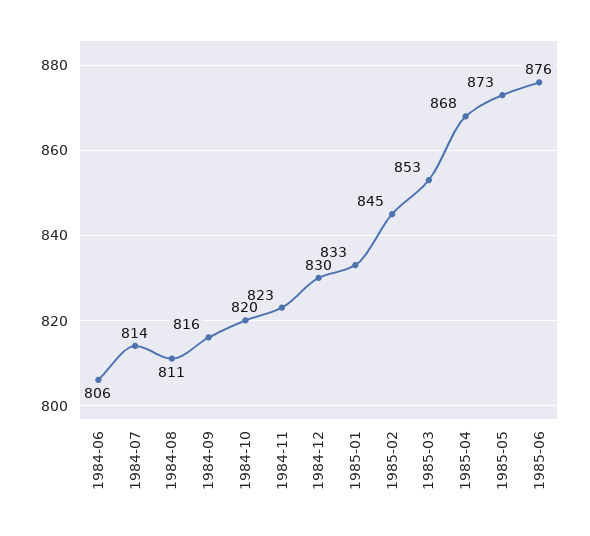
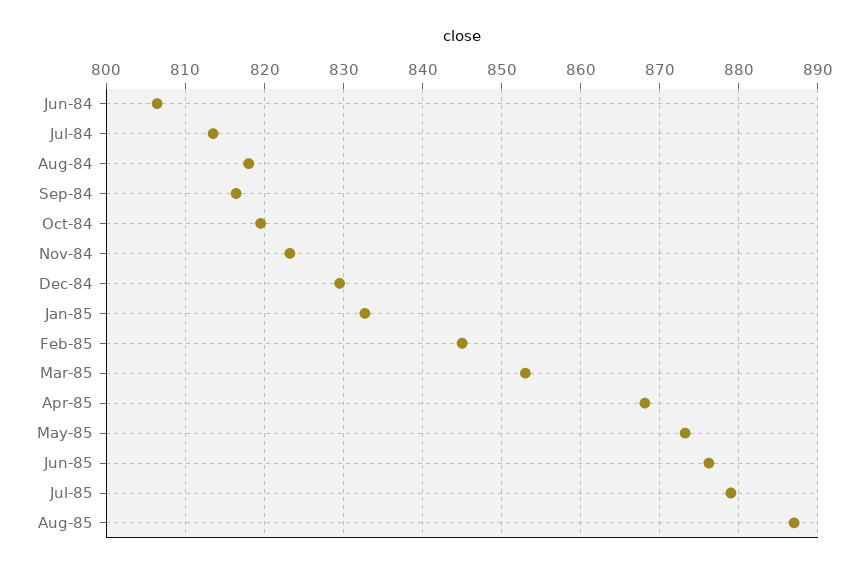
1984-08: 811 -> 818
Jul-85: none -> 879
Aug-85: none -> 887

